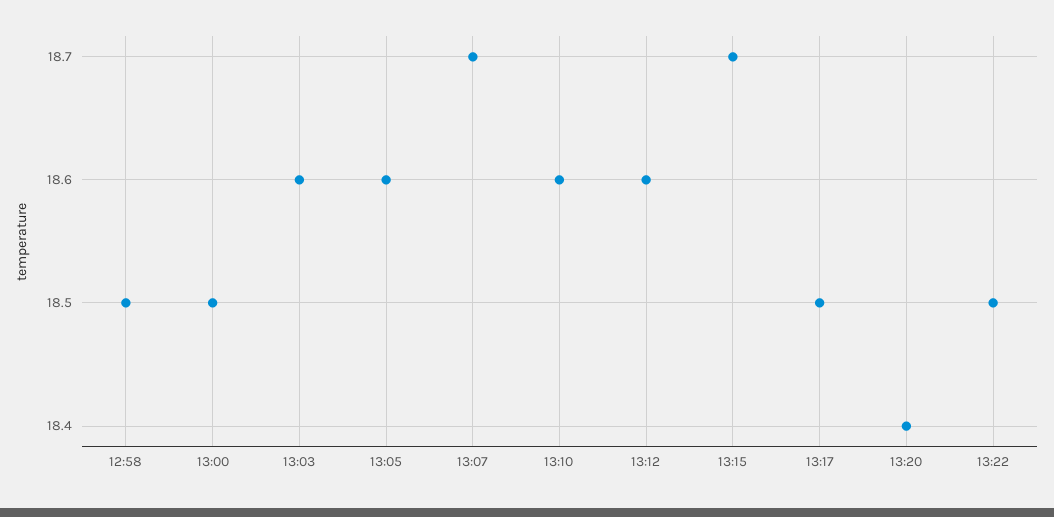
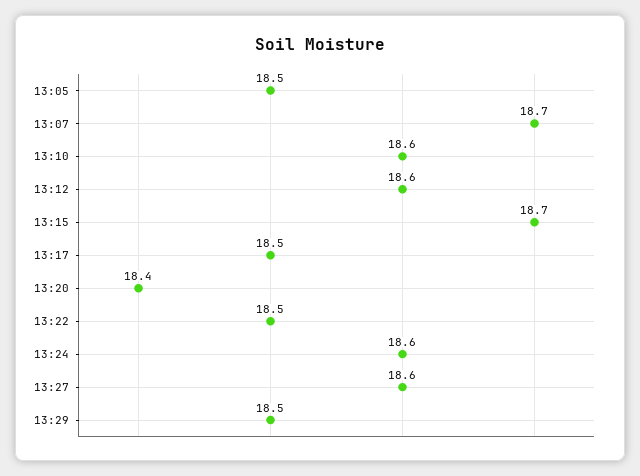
12:58: 18.5 -> none
13:00: 18.5 -> none
13:03: 18.6 -> none
13:05: 18.6 -> 18.5
13:24: none -> 18.6
13:27: none -> 18.6
13:29: none -> 18.5

